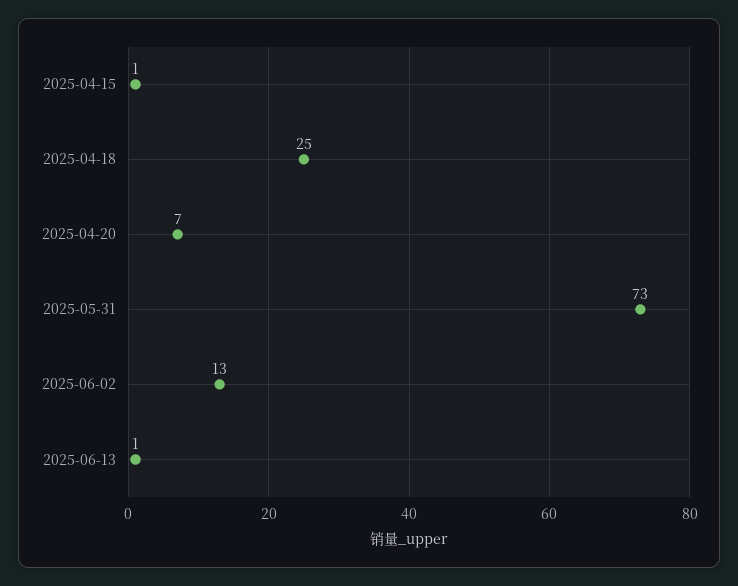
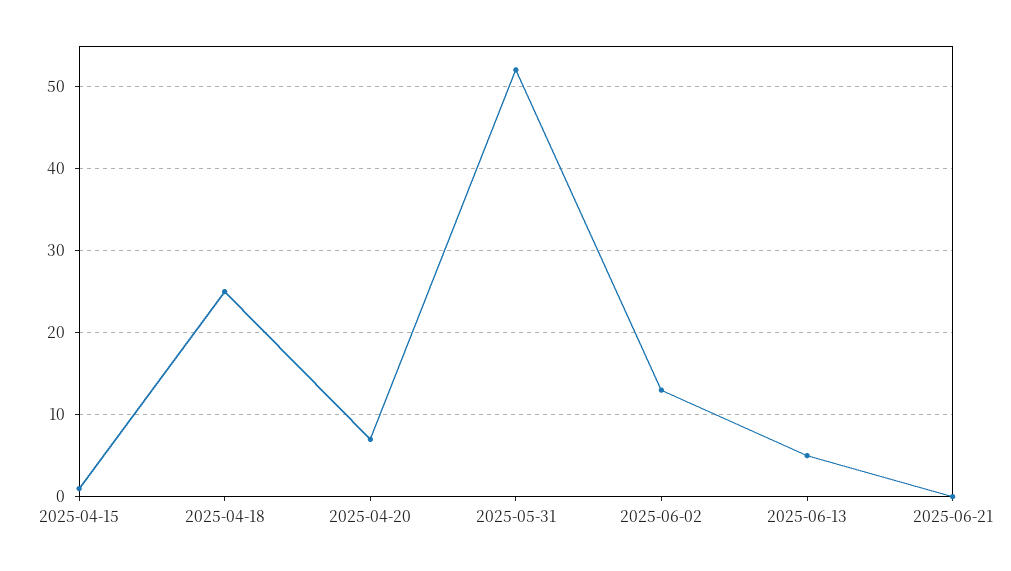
2025-05-31: 73 -> 52
2025-06-13: 1 -> 5
2025-06-21: none -> 0

